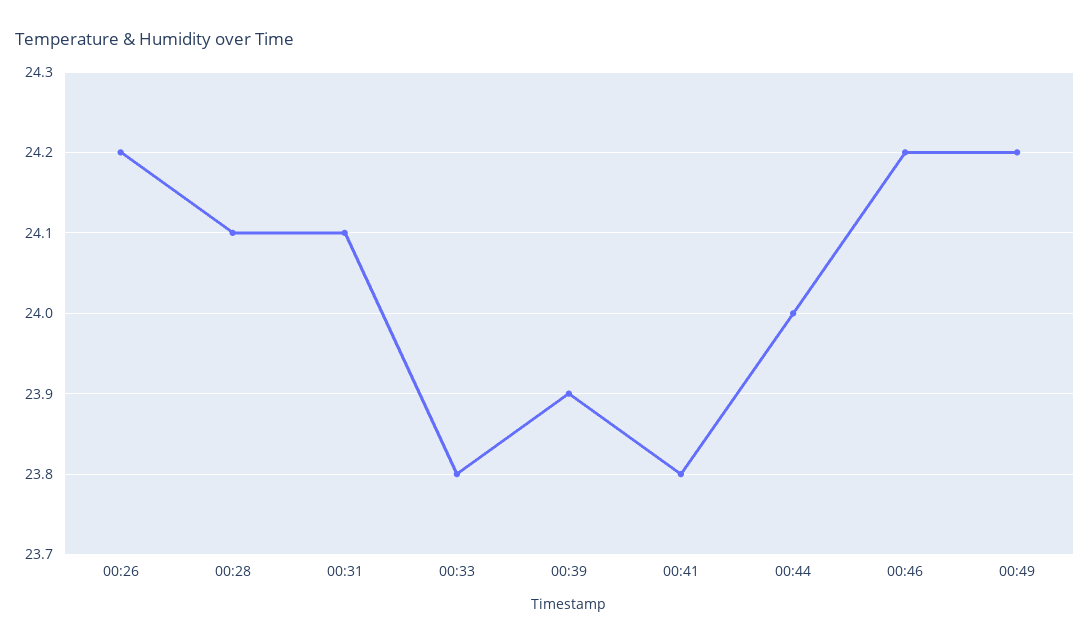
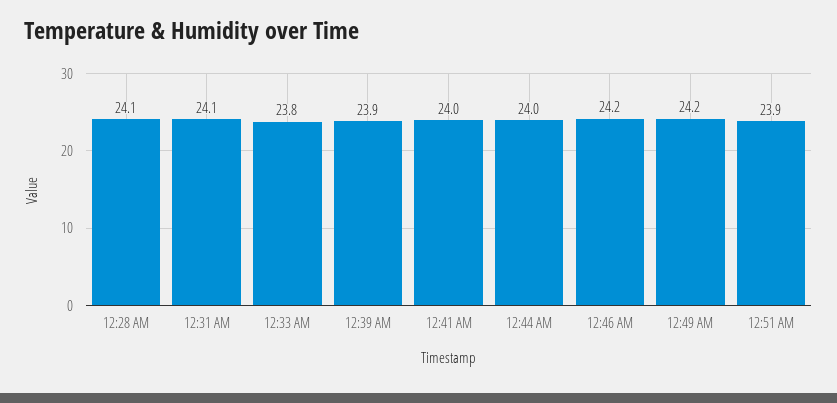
00:26: 24.2 -> none
00:41: 23.8 -> 24
12:51 AM: none -> 23.9

